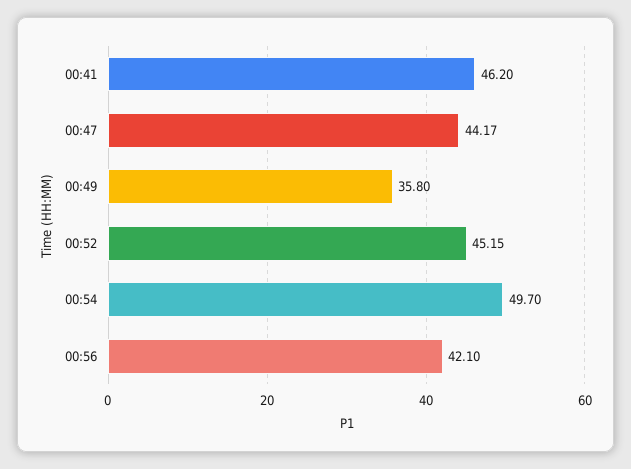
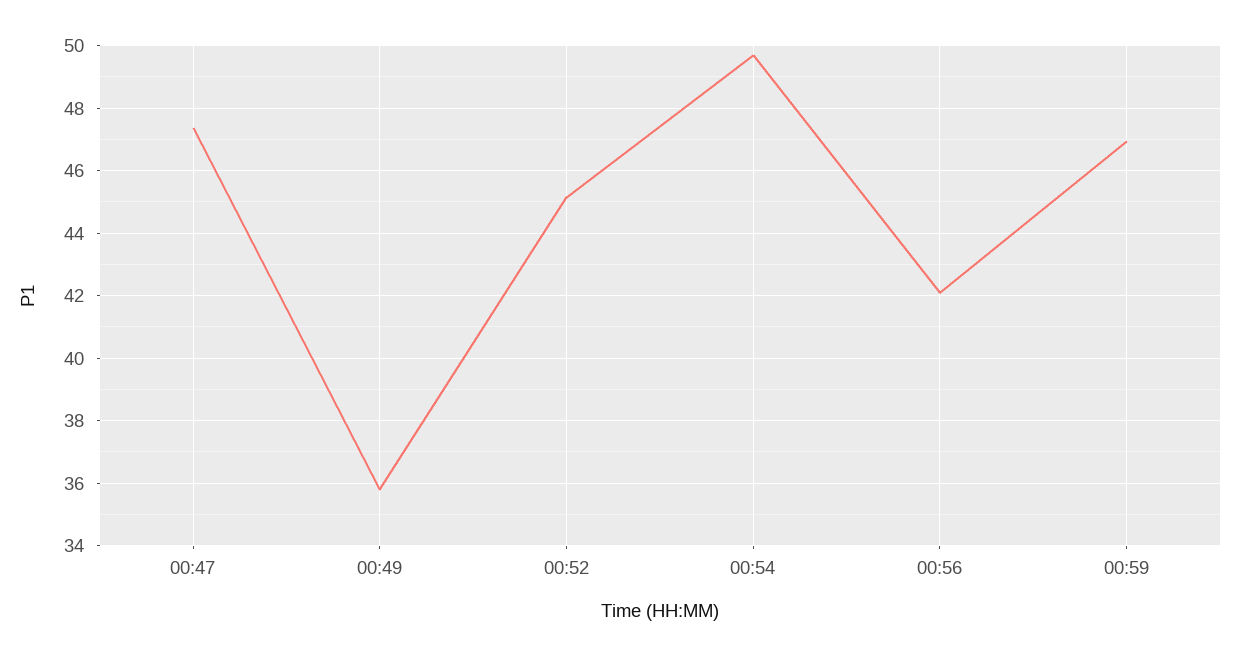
00:41: 46.2 -> none
00:47: 44.17 -> 47.4
00:59: none -> 47

